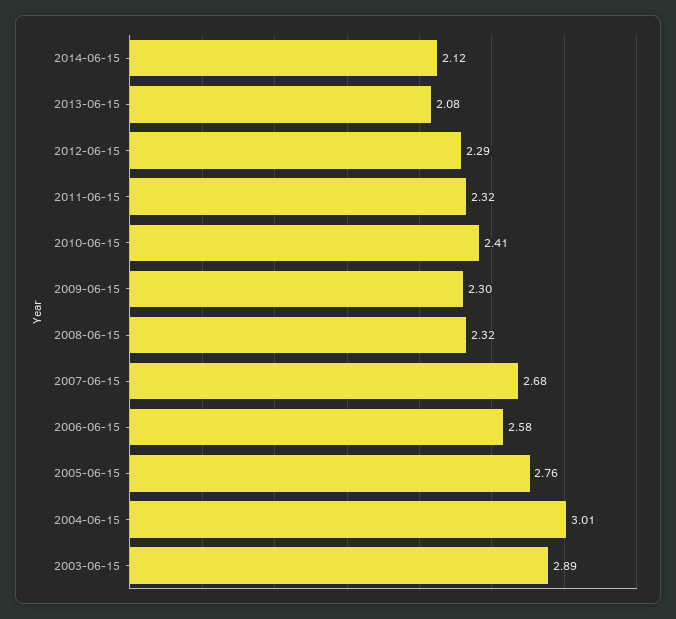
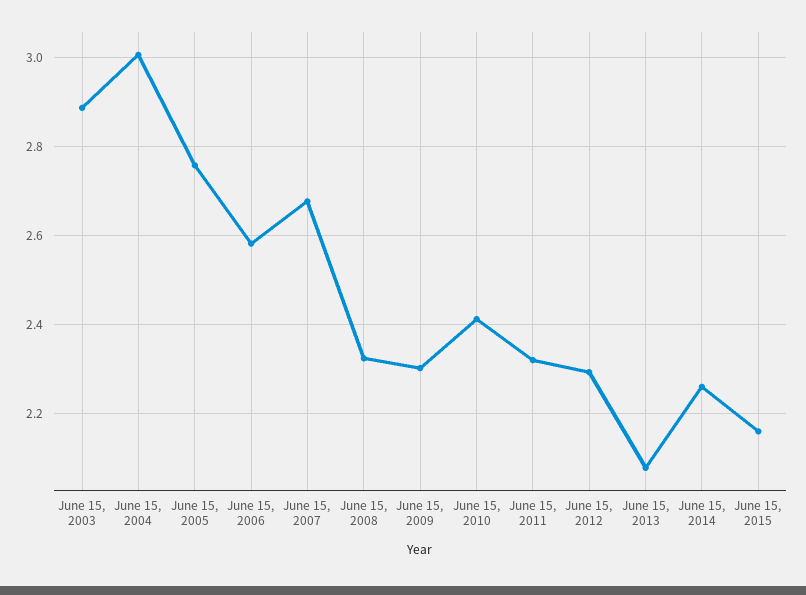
2014-06-15: 2.12 -> 2.26
June 15, 2015: none -> 2.16

